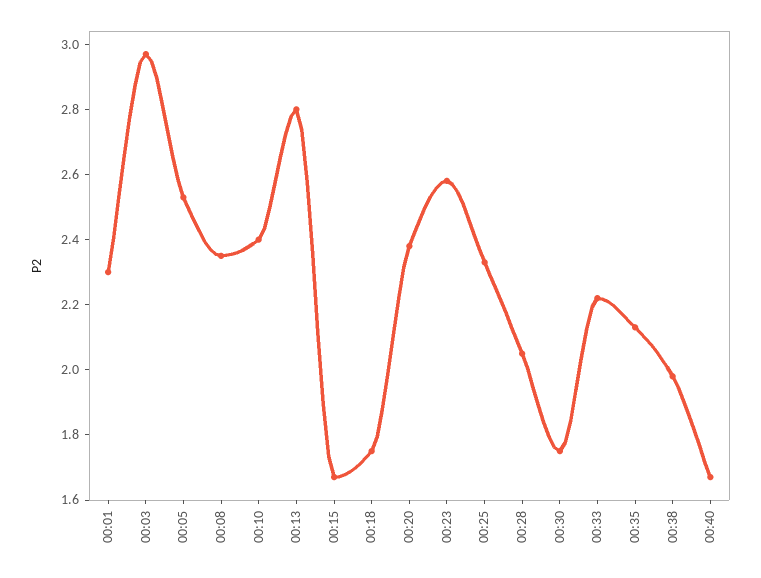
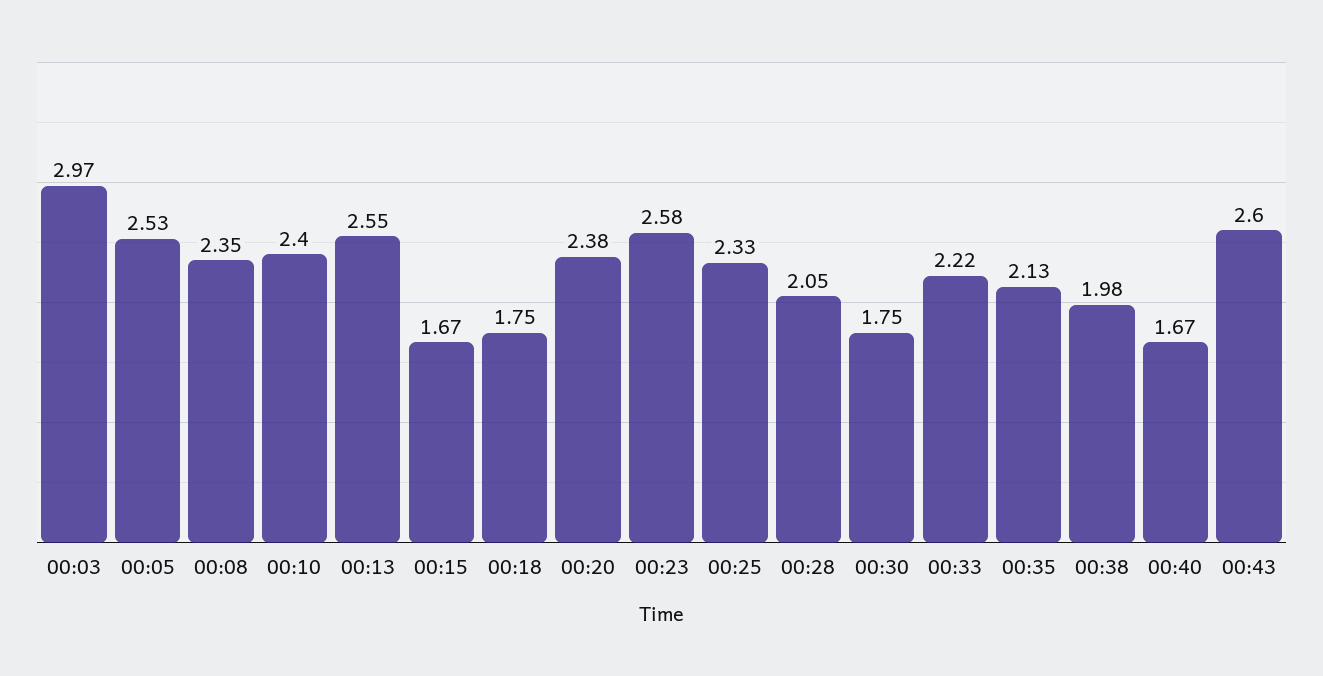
00:01: 2.3 -> none
00:13: 2.8 -> 2.55
00:43: none -> 2.6

